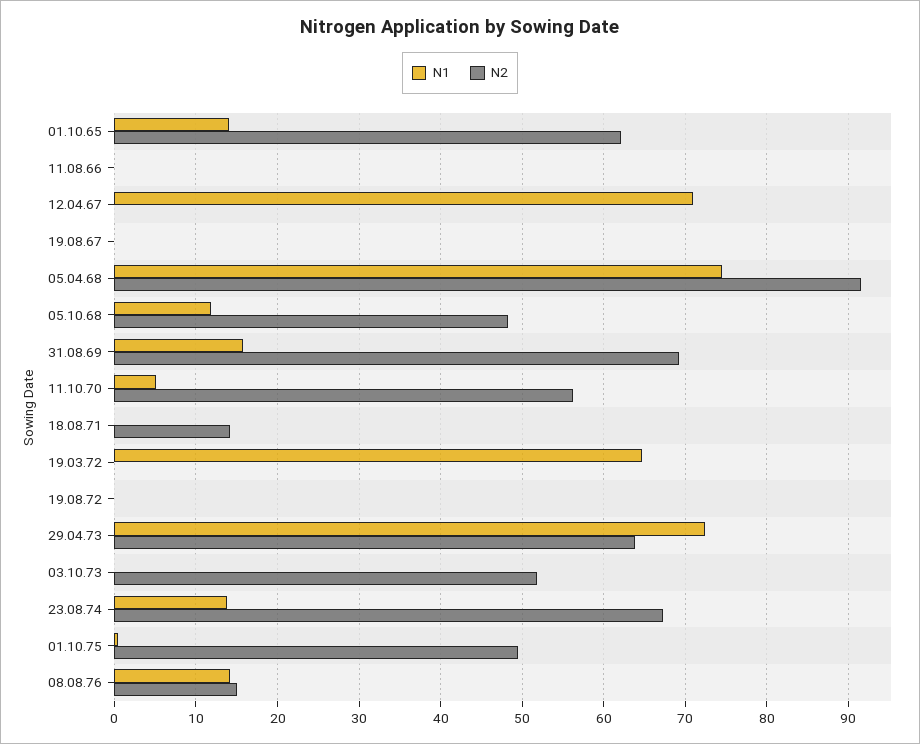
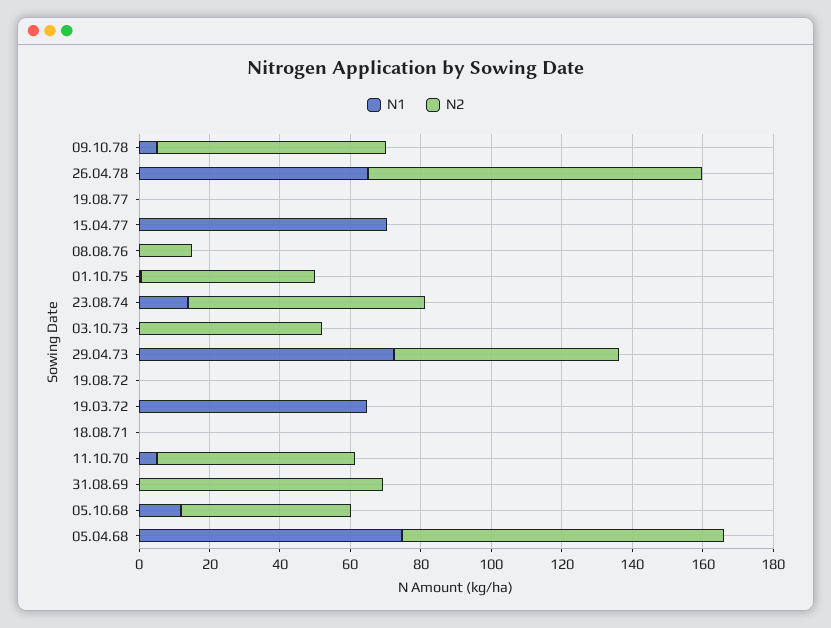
N1, 01.10.65: 14 -> none
N2, 01.10.65: 62 -> none
N1, 11.08.66: 0 -> none
N2, 11.08.66: 0 -> none
N1, 12.04.67: 71 -> none
N2, 12.04.67: 0 -> none
N1, 19.08.67: 0 -> none
N2, 19.08.67: 0 -> none
N1, 31.08.69: 16 -> 0
N2, 18.08.71: 14 -> 0
N1, 08.08.76: 14 -> 0
N1, 09.10.78: none -> 5
N2, 09.10.78: none -> 65
N1, 26.04.78: none -> 65
N2, 26.04.78: none -> 95
N1, 19.08.77: none -> 0
N2, 19.08.77: none -> 0
N1, 15.04.77: none -> 70
N2, 15.04.77: none -> 0

